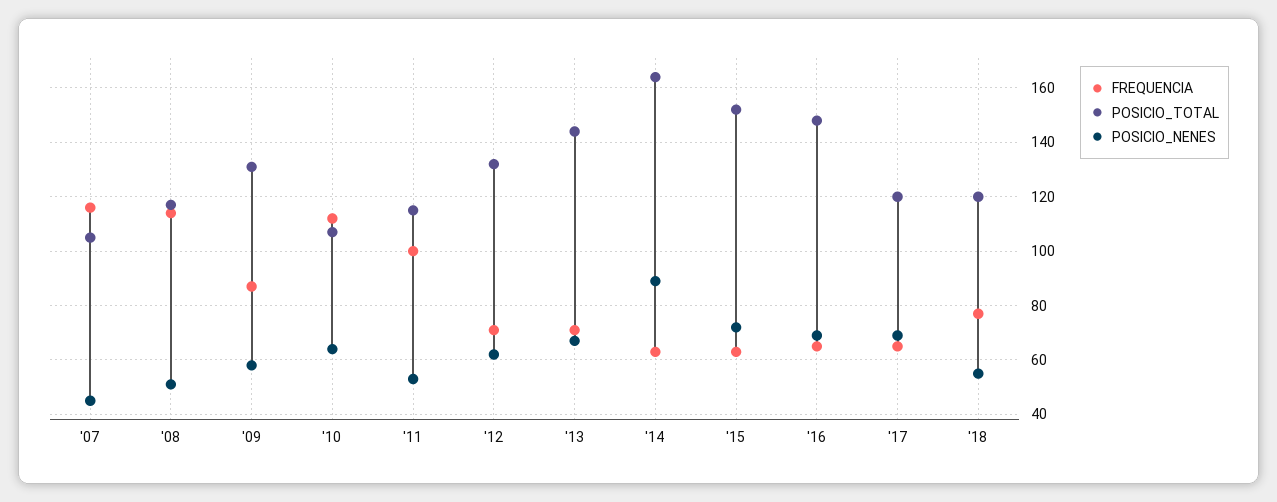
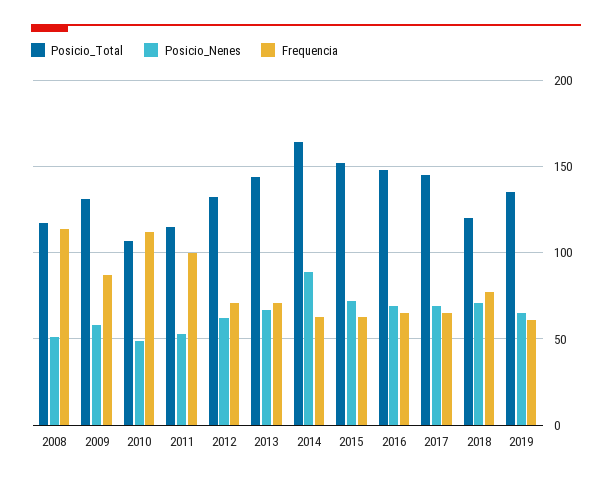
FREQUENCIA, '07: 115 -> none
POSICIO_TOTAL, '07: 105 -> none
POSICIO_NENES, '07: 45 -> none
POSICIO_NENES, '10: 65 -> 50
POSICIO_TOTAL, '17: 120 -> 145
POSICIO_NENES, '18: 55 -> 70
POSICIO_TOTAL, 2019: none -> 135
POSICIO_NENES, 2019: none -> 65
FREQUENCIA, 2019: none -> 60

